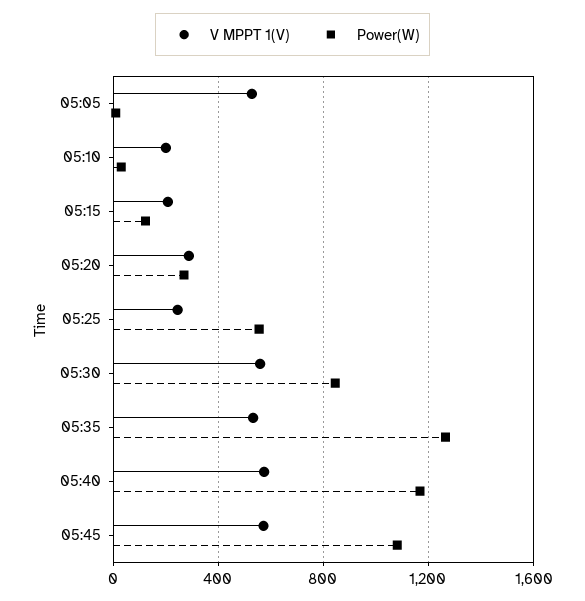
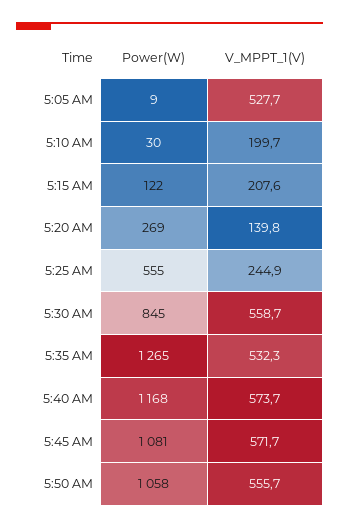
V MPPT 1(V), 05:20: 300 -> 139.8
Power(W), 5:50 AM: none -> 1058
V MPPT 1(V), 5:50 AM: none -> 555.7

